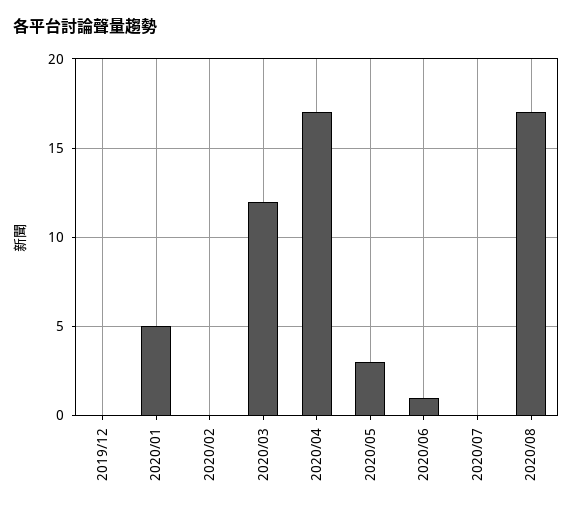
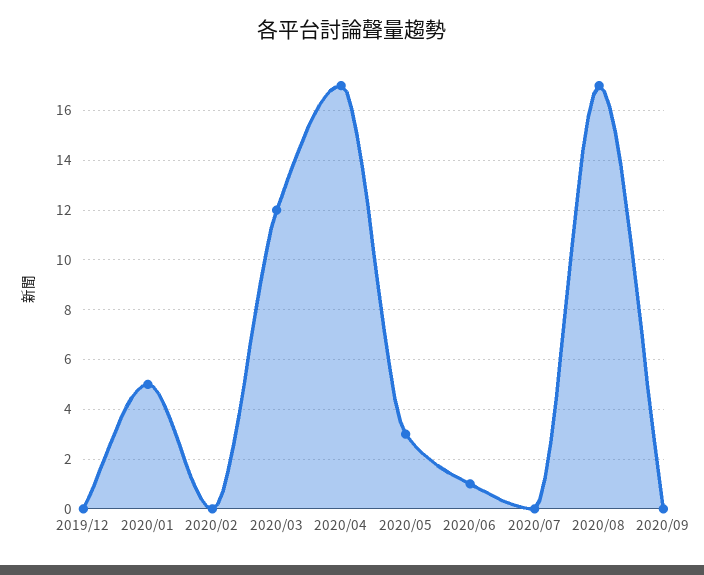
2020/09: none -> 0

